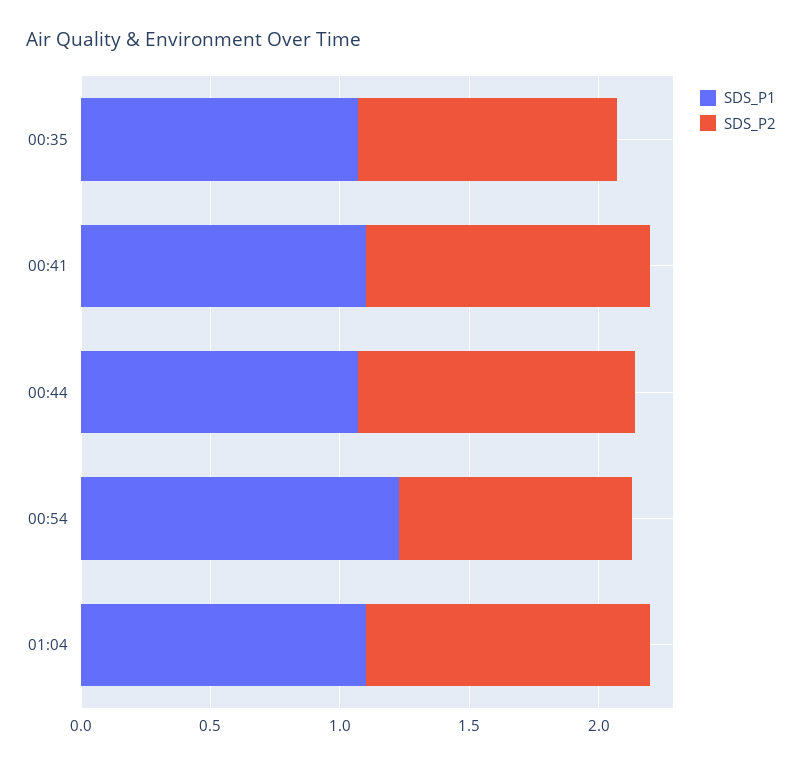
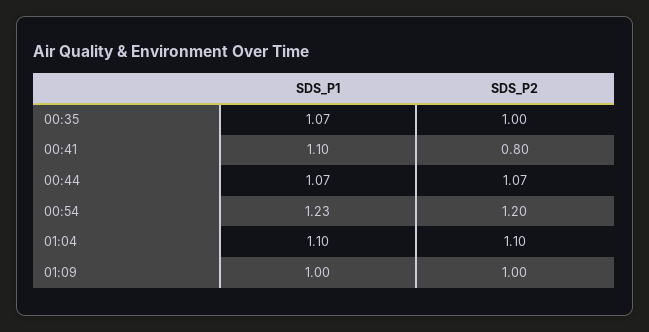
SDS_P2, 00:41: 1.1 -> 0.8
SDS_P2, 00:54: 0.9 -> 1.2
SDS_P1, 01:09: none -> 1
SDS_P2, 01:09: none -> 1

